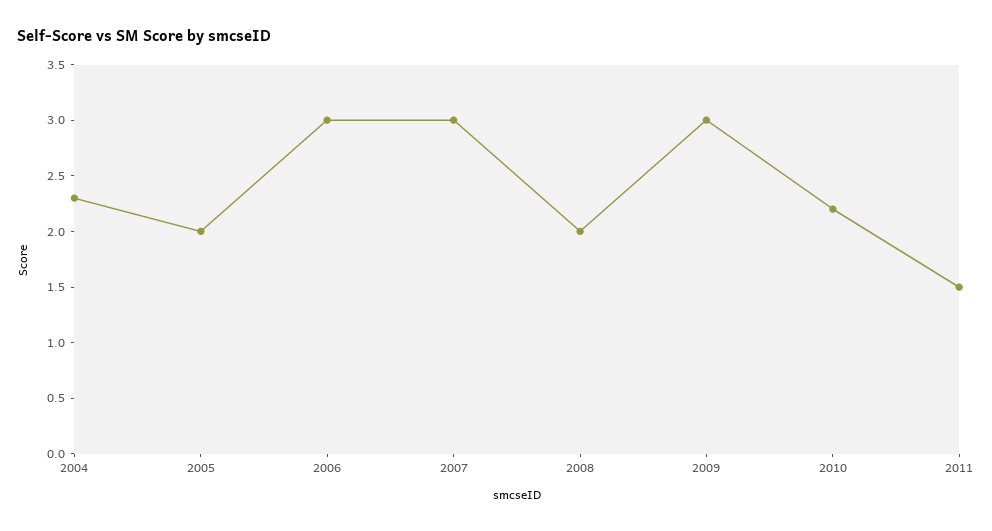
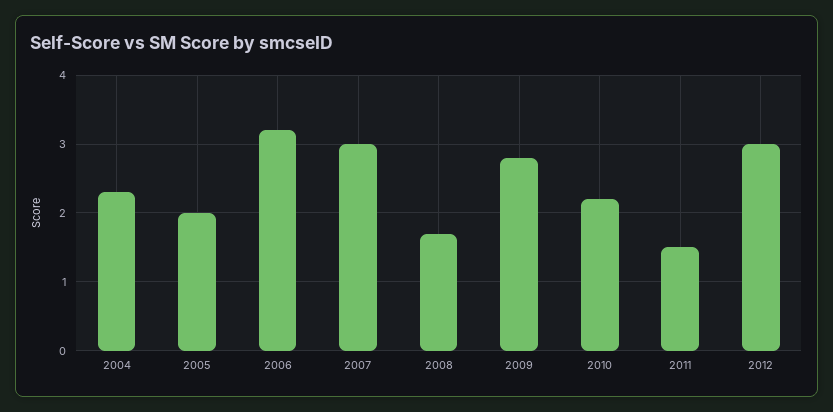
2006: 3 -> 3.2
2008: 2 -> 1.7
2009: 3 -> 2.8
2012: none -> 3

